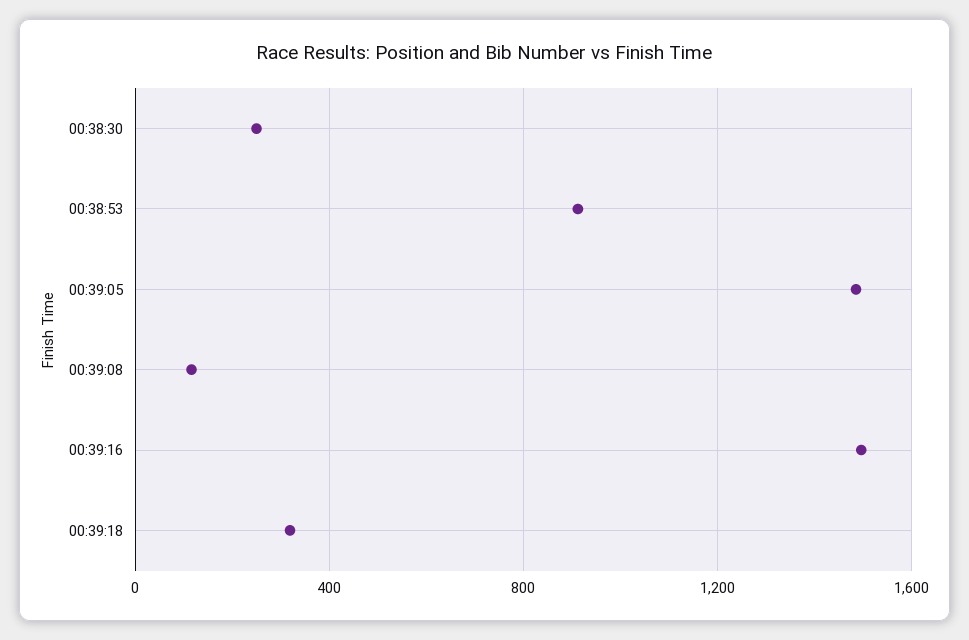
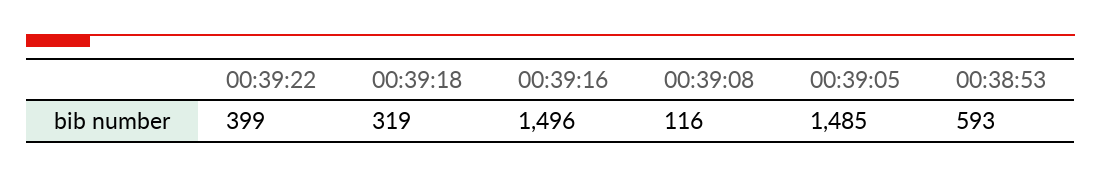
00:38:30: 250 -> none
00:38:53: 900 -> 593
00:39:22: none -> 399

